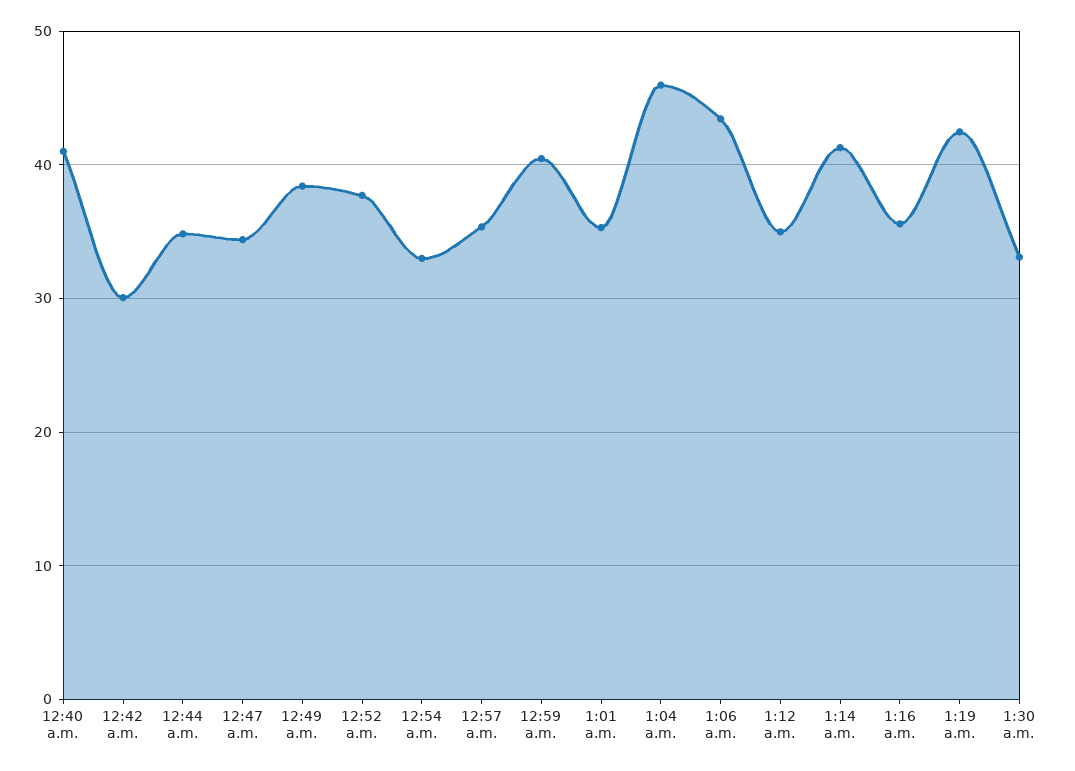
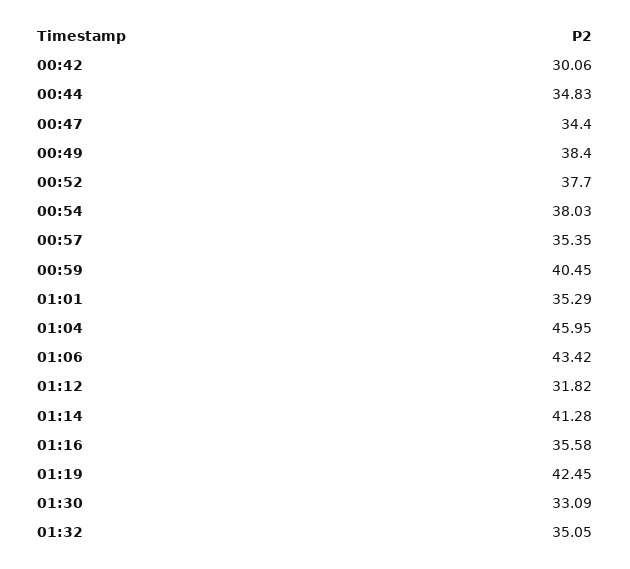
12:40 a.m.: 41 -> none
12:54 a.m.: 33 -> 38.03
1:12 a.m.: 35 -> 31.82
01:32: none -> 35.05

